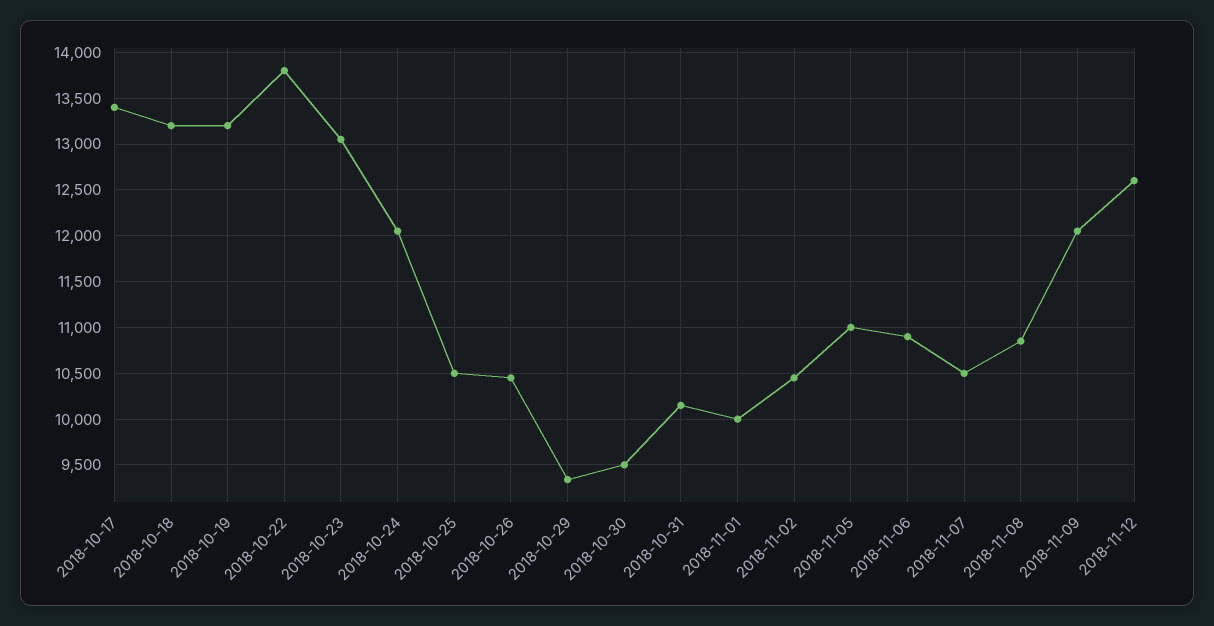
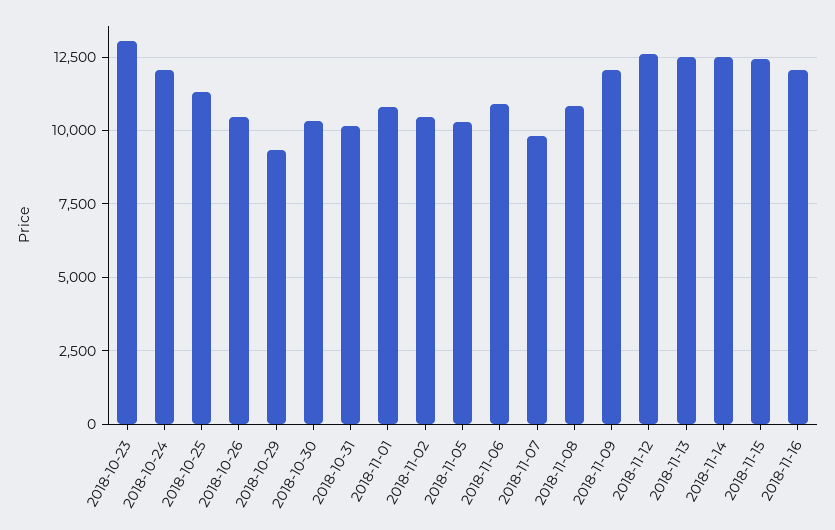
2018-10-17: 13400 -> none
2018-10-18: 13200 -> none
2018-10-19: 13200 -> none
2018-10-22: 13800 -> none
2018-10-25: 10500 -> 11250
2018-10-30: 9500 -> 10250
2018-11-01: 10000 -> 10750
2018-11-05: 11000 -> 10250
2018-11-07: 10500 -> 9750
2018-11-13: none -> 12500
2018-11-14: none -> 12500
2018-11-15: none -> 12500
2018-11-16: none -> 12000

